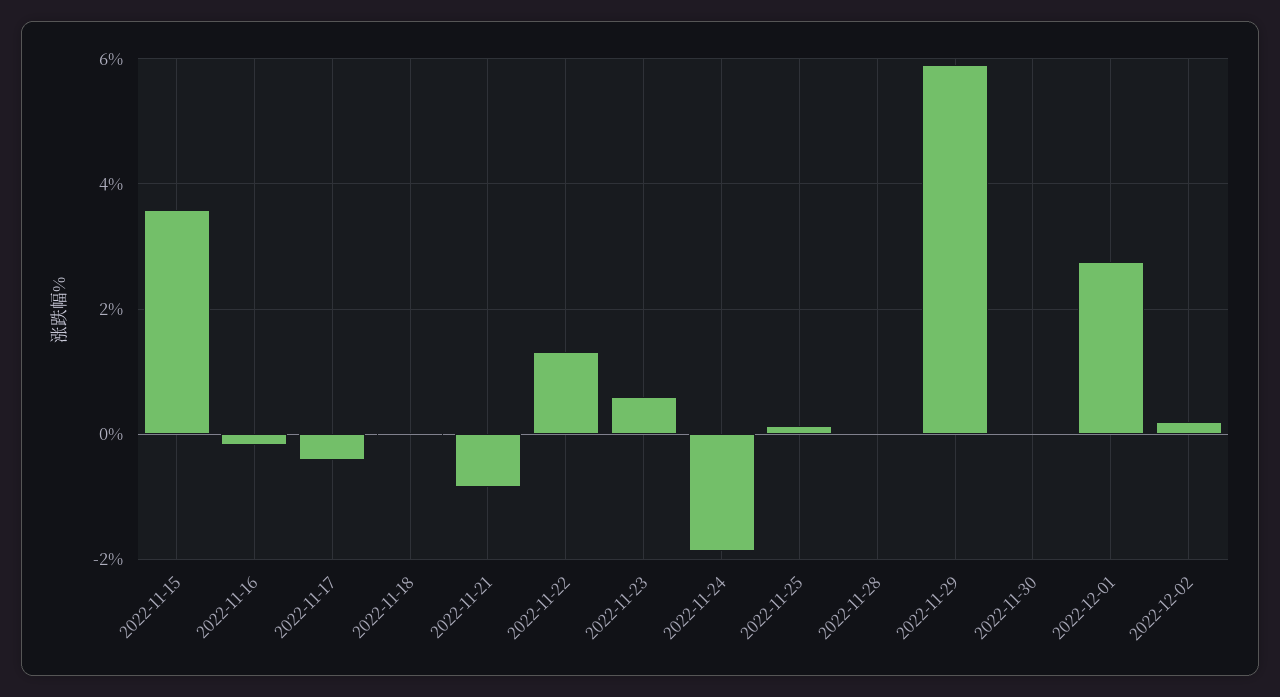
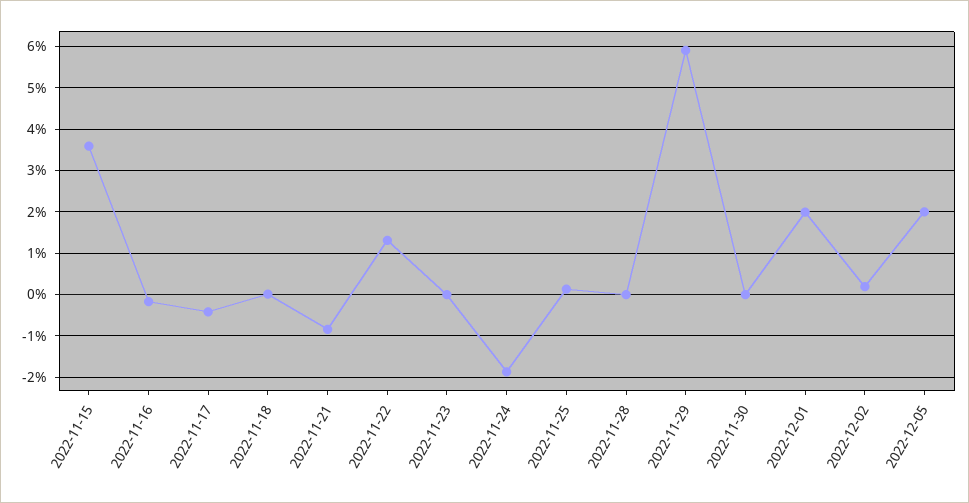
2022-11-23: 0.6 -> 0
2022-12-01: 2.8 -> 2
2022-12-05: none -> 2

